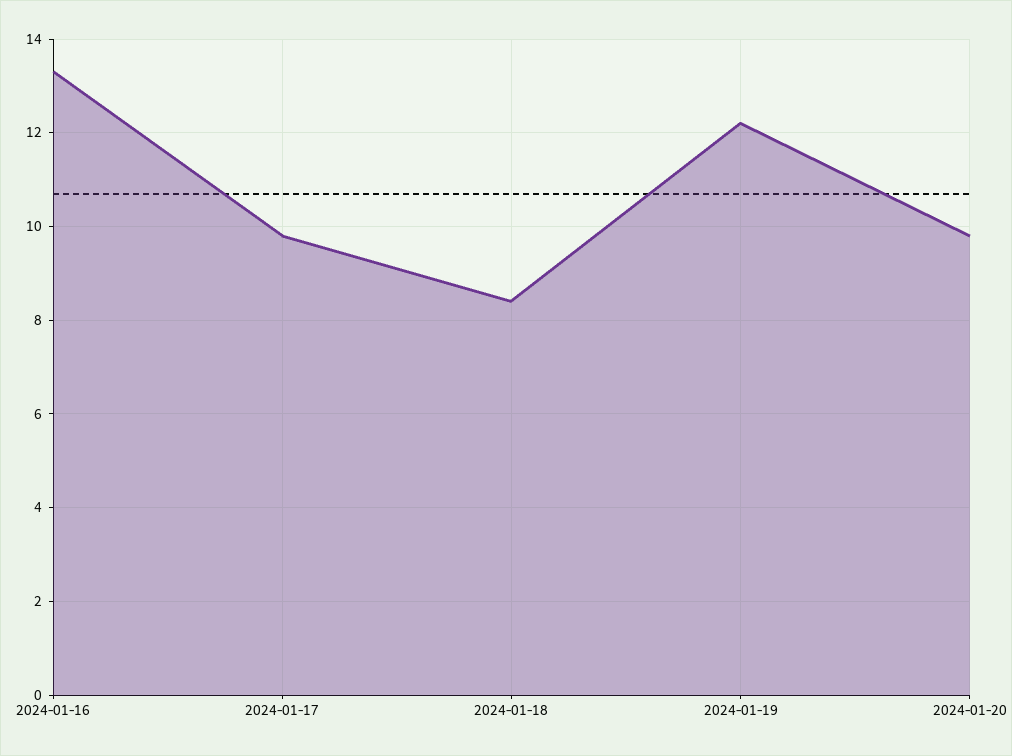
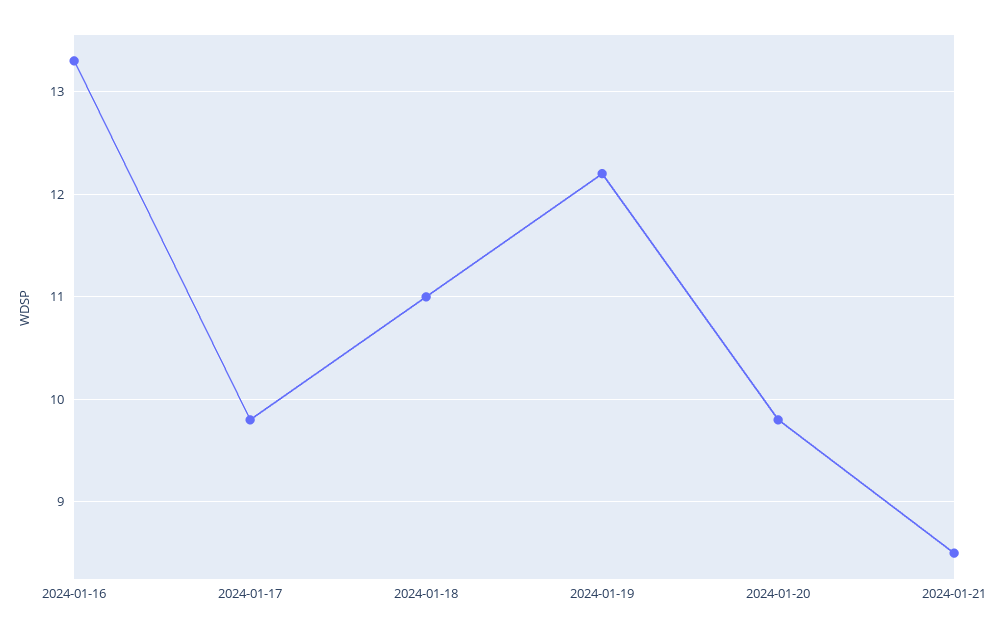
2024-01-18: 8.5 -> 11
2024-01-21: none -> 8.5

